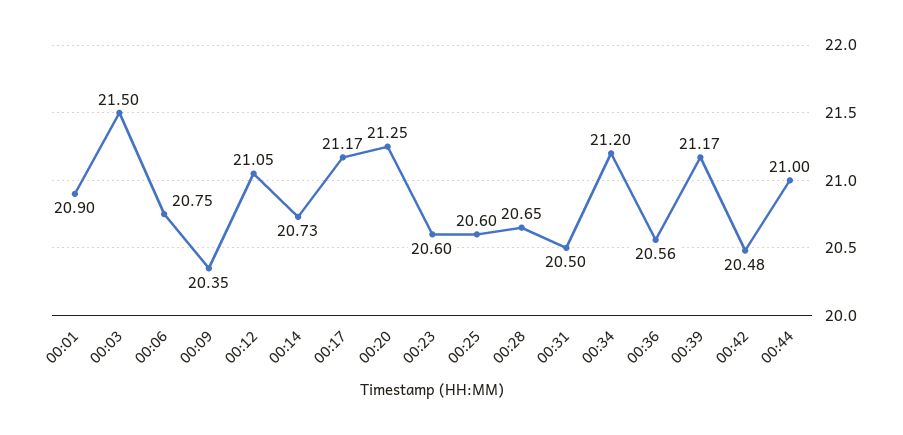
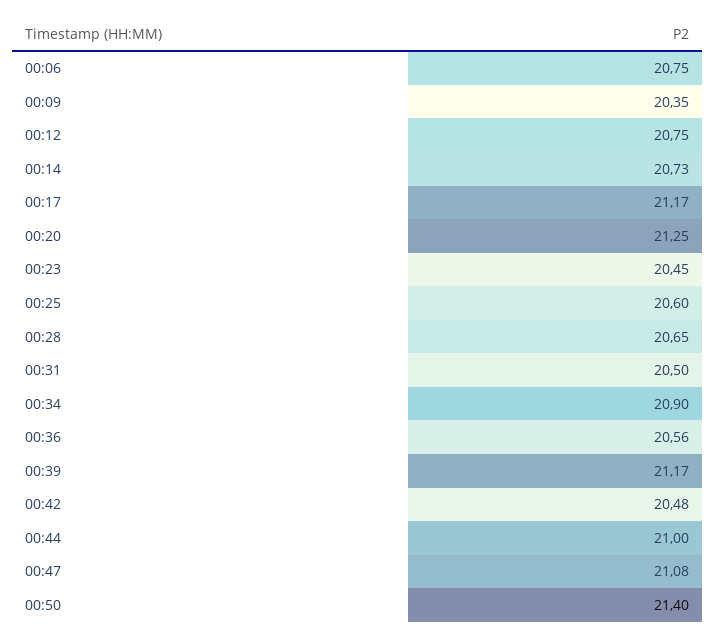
00:01: 20.9 -> none
00:03: 21.5 -> none
00:12: 21.05 -> 20.75
00:23: 20.6 -> 20.45
00:34: 21.2 -> 20.9
00:47: none -> 21.08
00:50: none -> 21.4

